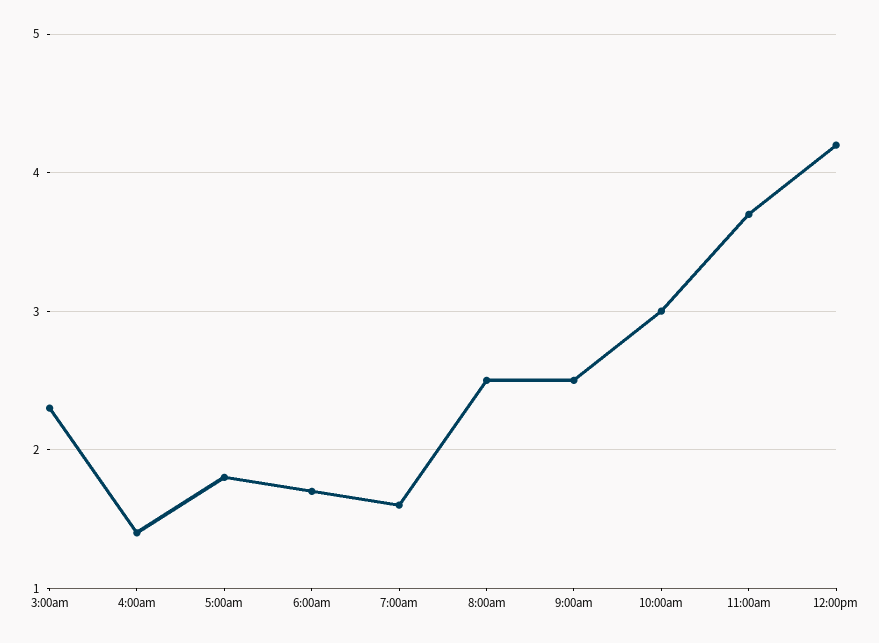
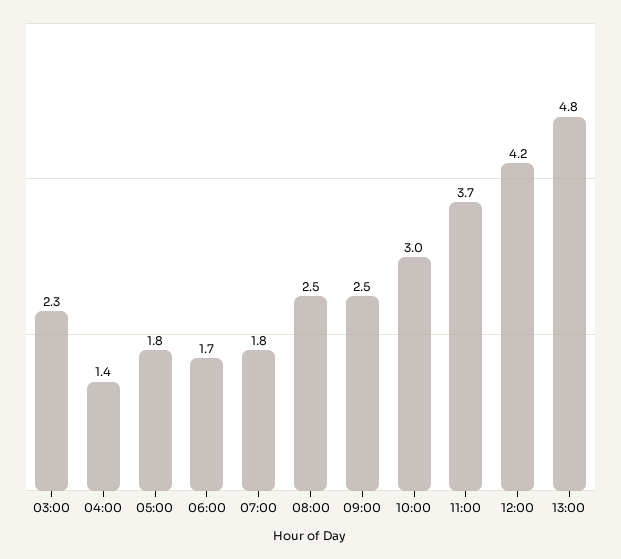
7:00am: 1.6 -> 1.8
13:00: none -> 4.8

